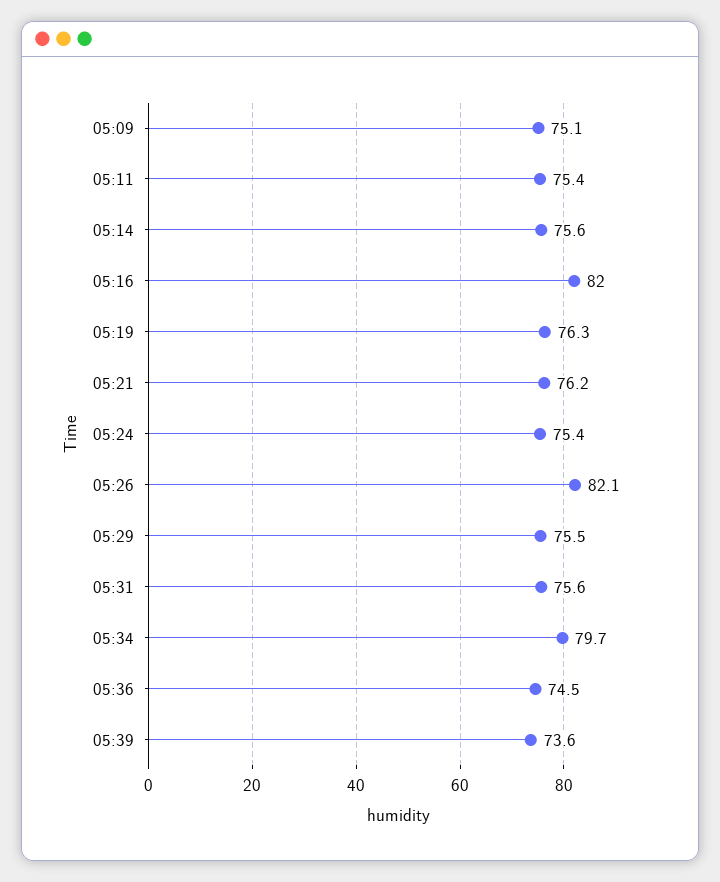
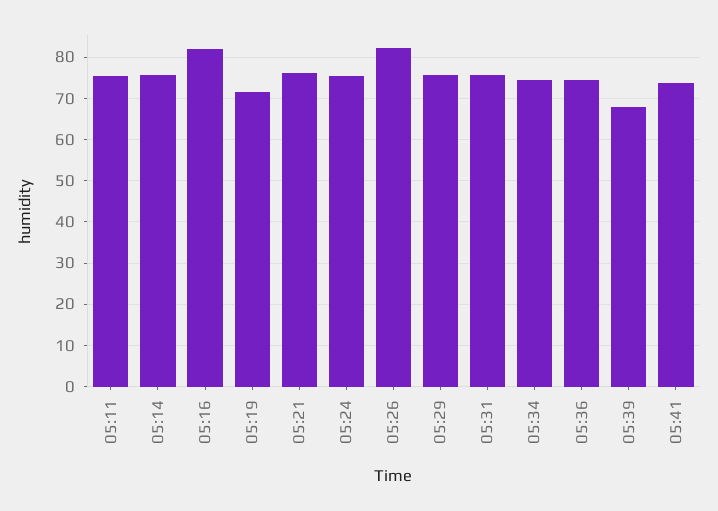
05:09: 75.1 -> none
05:19: 76.3 -> 72
05:34: 79.7 -> 74
05:39: 73.6 -> 68
05:41: none -> 74

